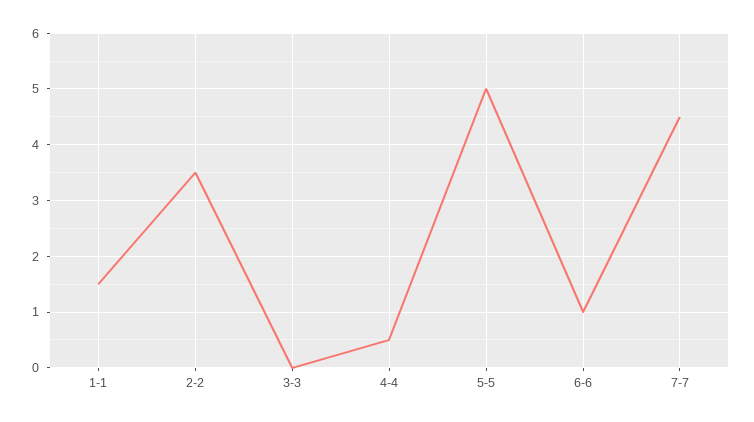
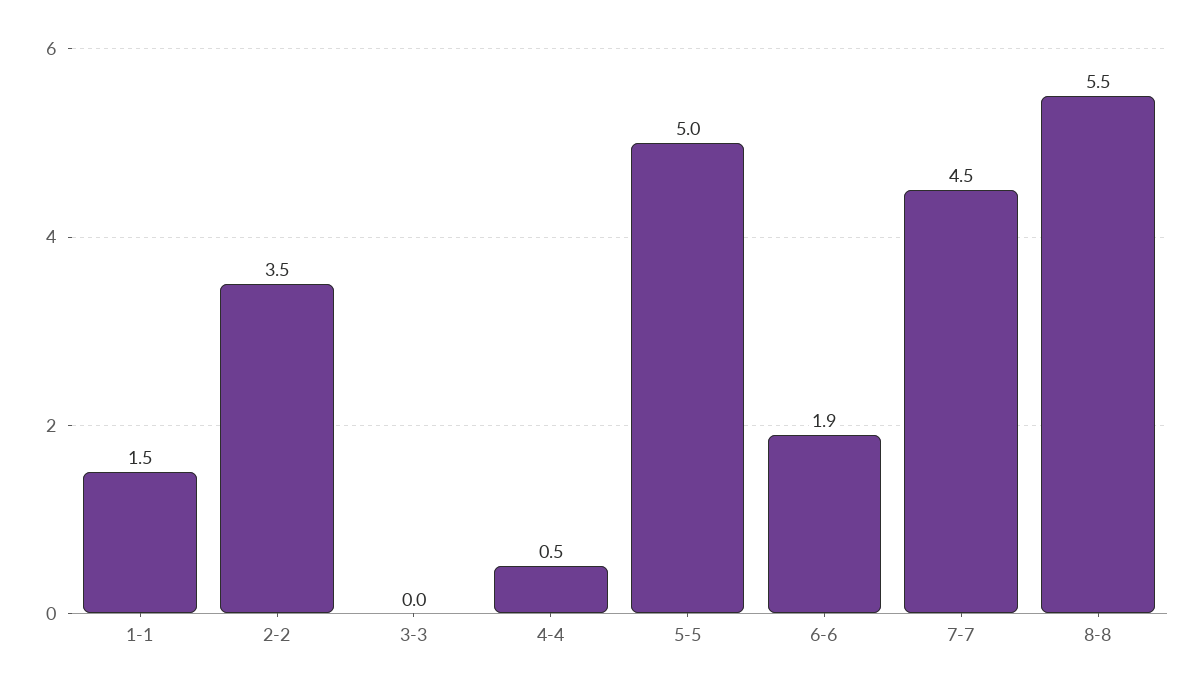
6-6: 1 -> 1.9
8-8: none -> 5.5

